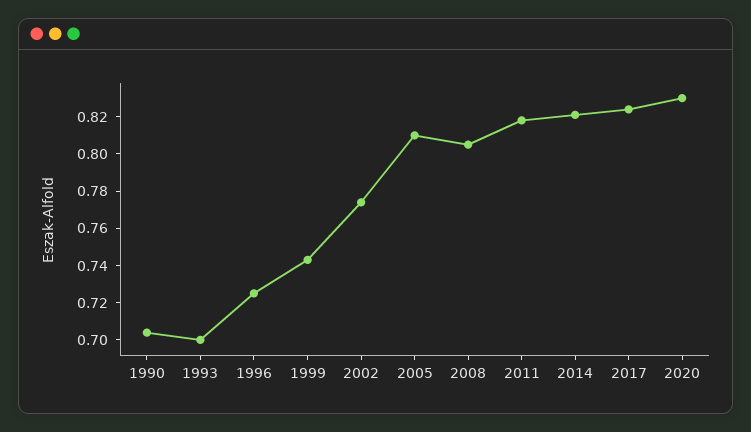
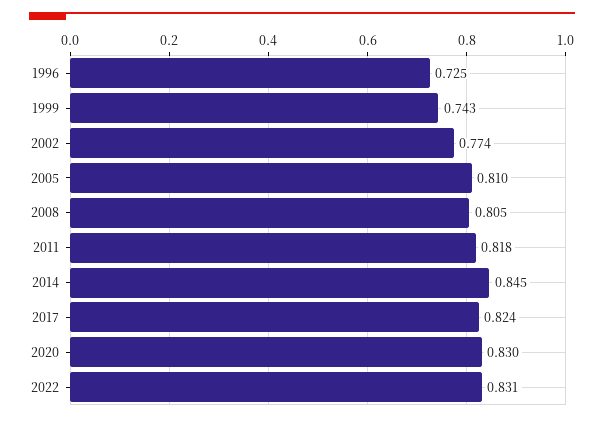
1990: 0.705 -> none
1993: 0.7 -> none
2014: 0.82 -> 0.845
2022: none -> 0.831

